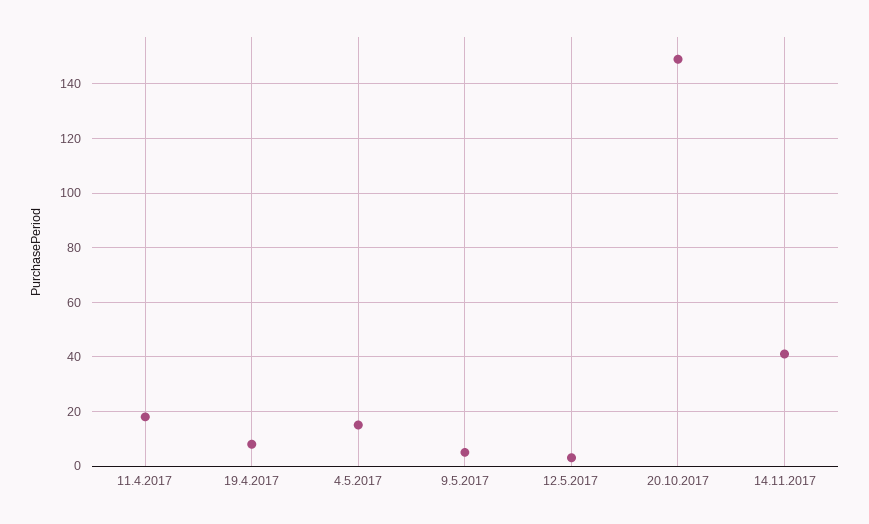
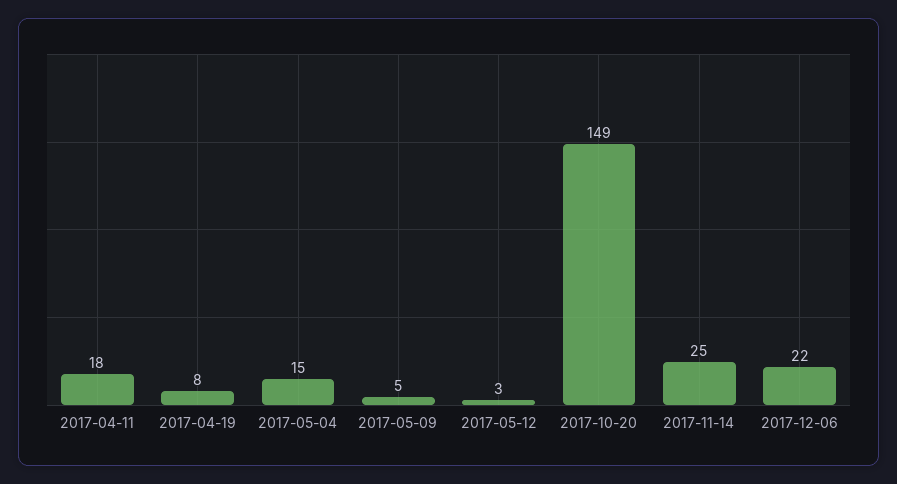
14.11.2017: 40 -> 25
2017-12-06: none -> 22

